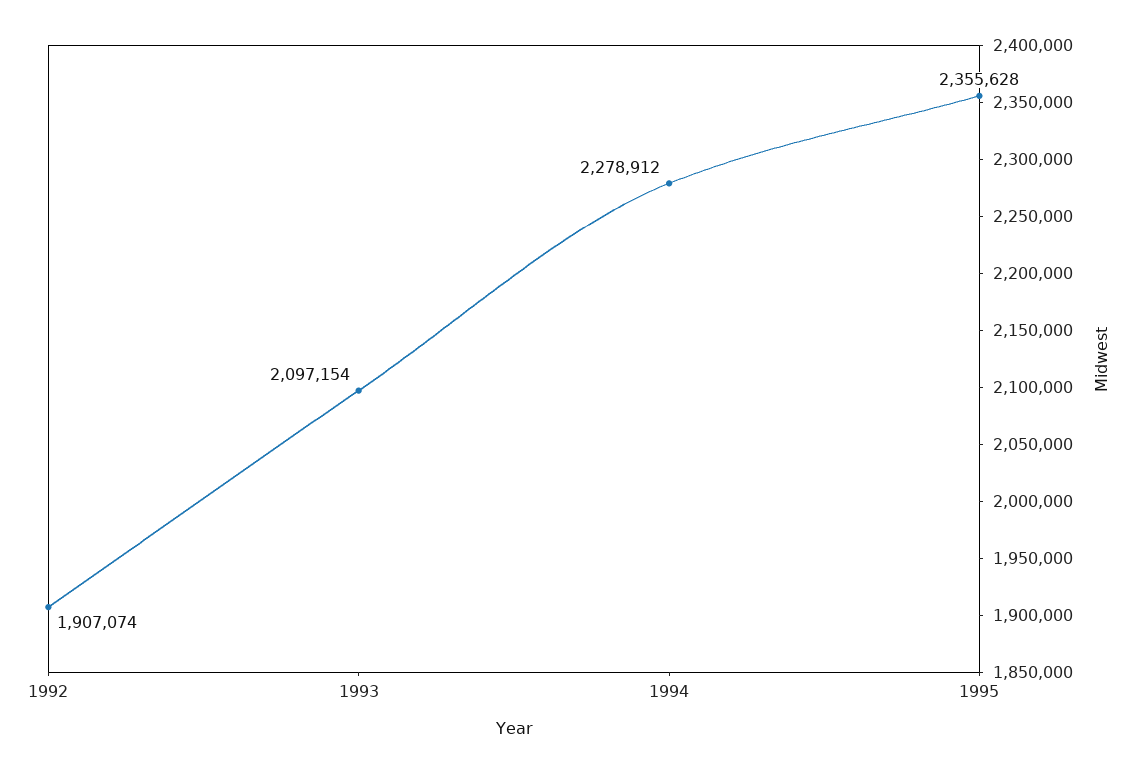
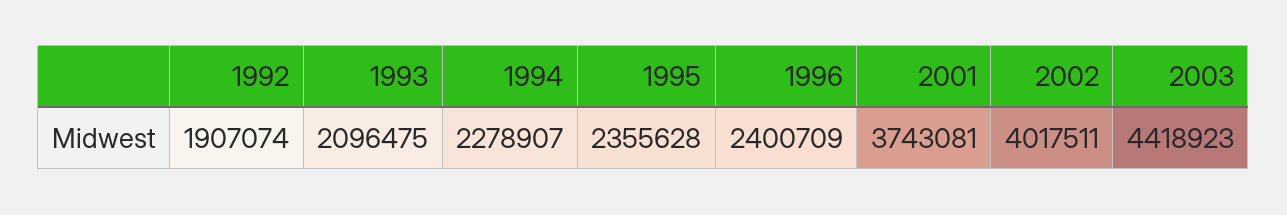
1993: 2097154 -> 2096475
1994: 2278912 -> 2278907
1996: none -> 2400709
2001: none -> 3743081
2002: none -> 4017511
2003: none -> 4418923

